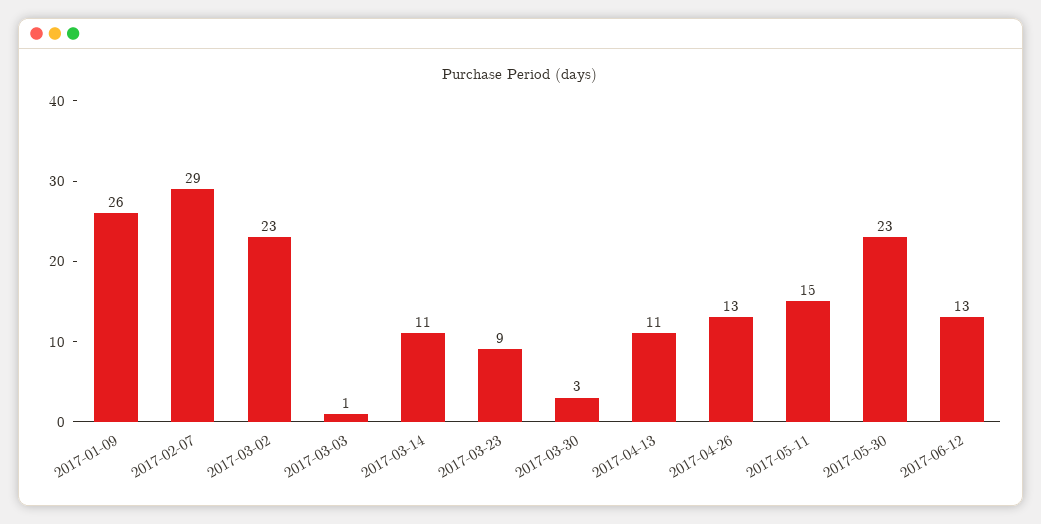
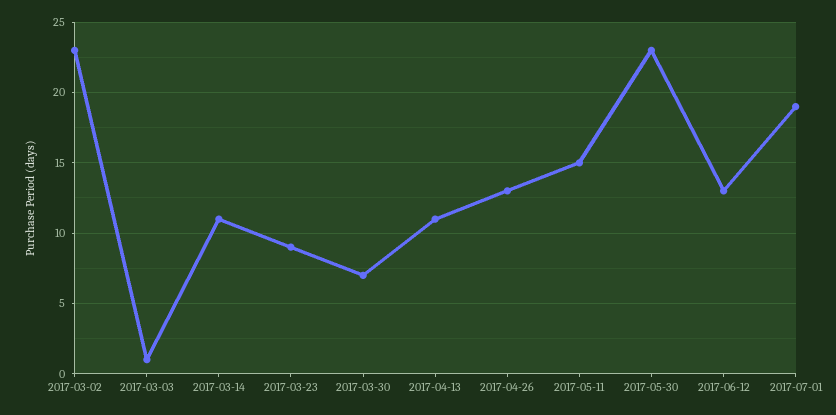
2017-01-09: 26 -> none
2017-02-07: 29 -> none
2017-03-30: 3 -> 7
2017-07-01: none -> 19

